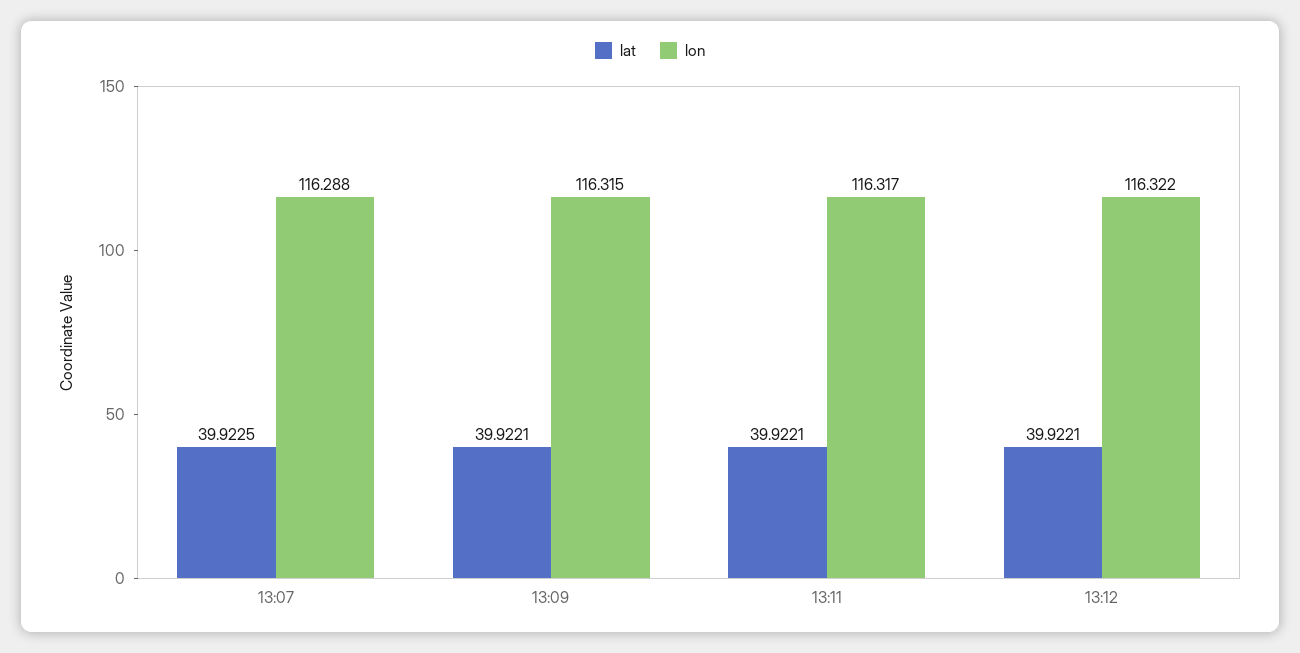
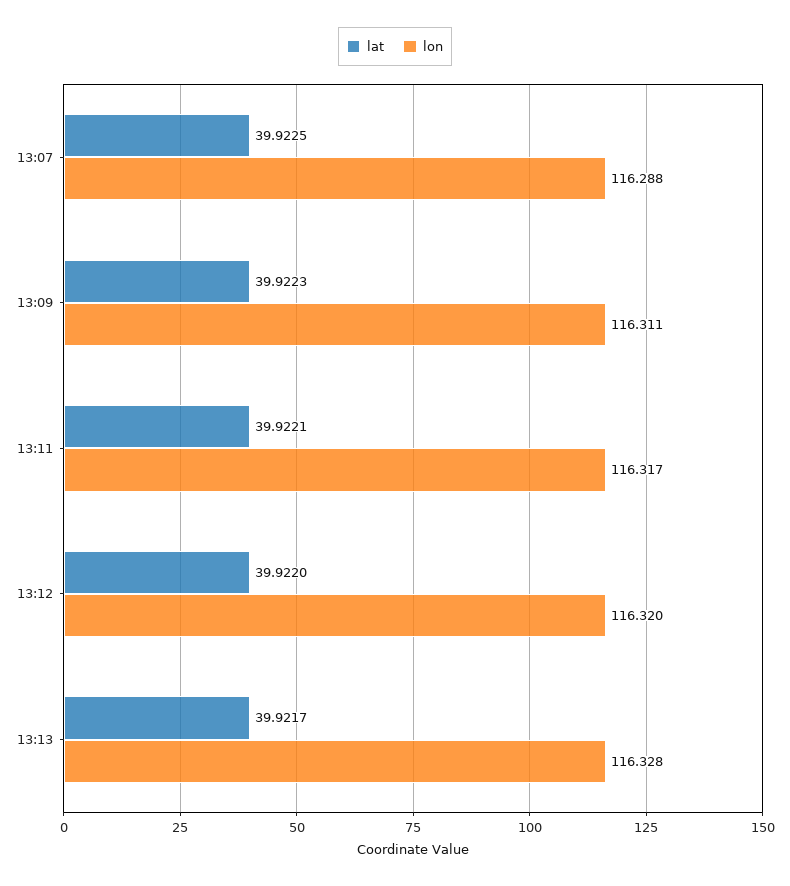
lat, 13:09: 39.9221 -> 39.9223
lon, 13:09: 116.315 -> 116.311
lat, 13:12: 39.9221 -> 39.922
lon, 13:12: 116.322 -> 116.32
lat, 13:13: none -> 39.9217
lon, 13:13: none -> 116.328

